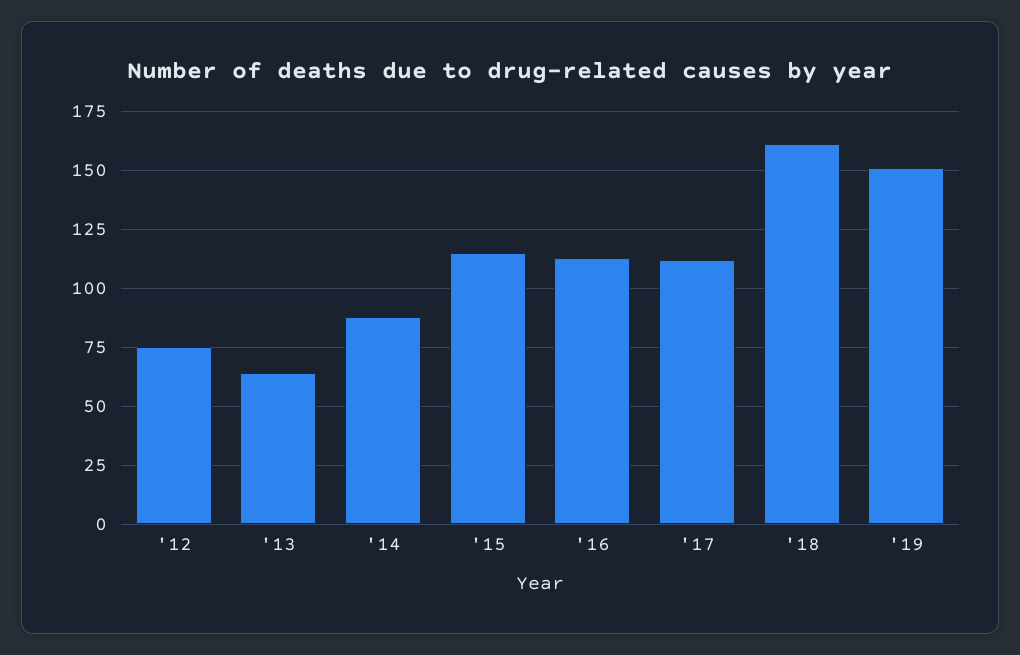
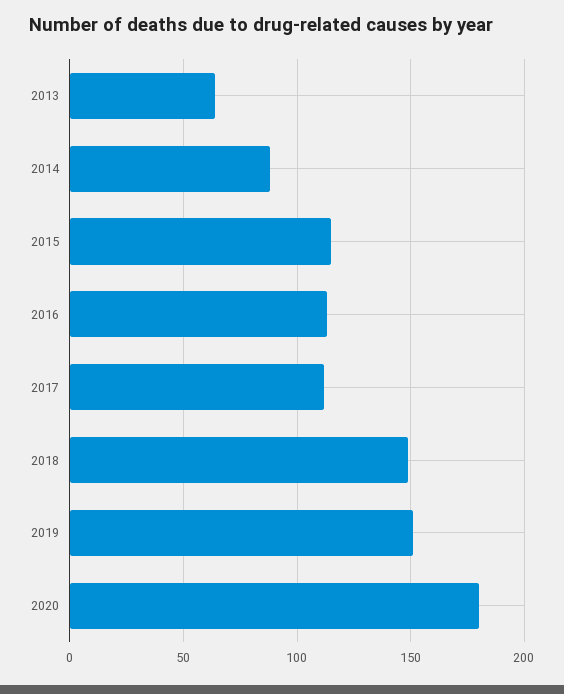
'12: 75 -> none
'18: 160 -> 150
2020: none -> 180

